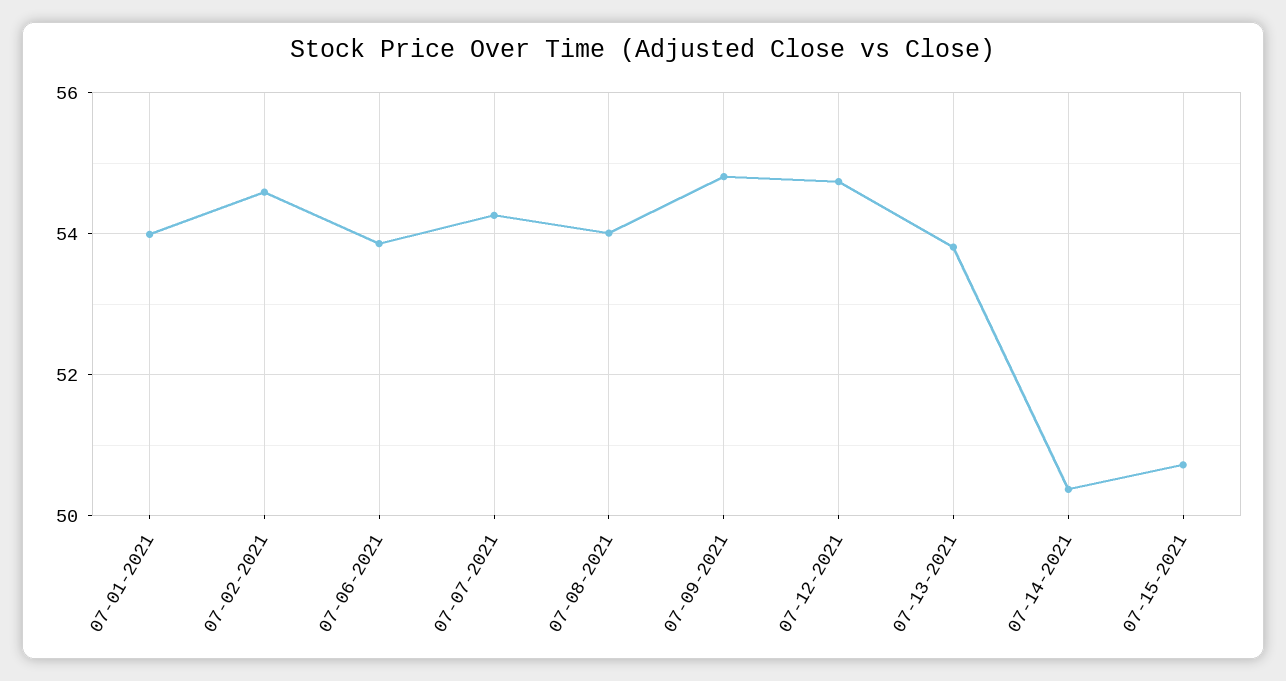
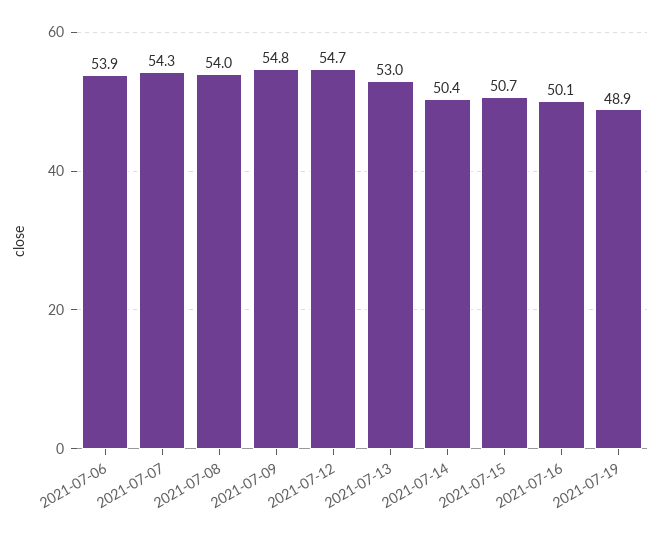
07-01-2021: 54 -> none
07-02-2021: 54.6 -> none
07-13-2021: 53.8 -> 53
2021-07-16: none -> 50.1
2021-07-19: none -> 48.9

